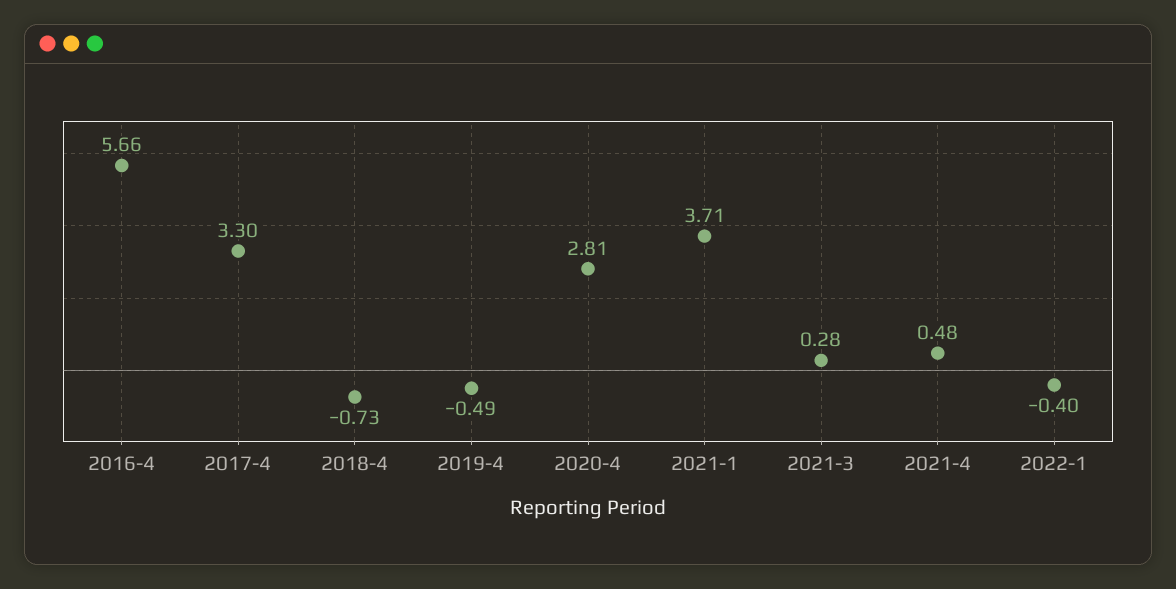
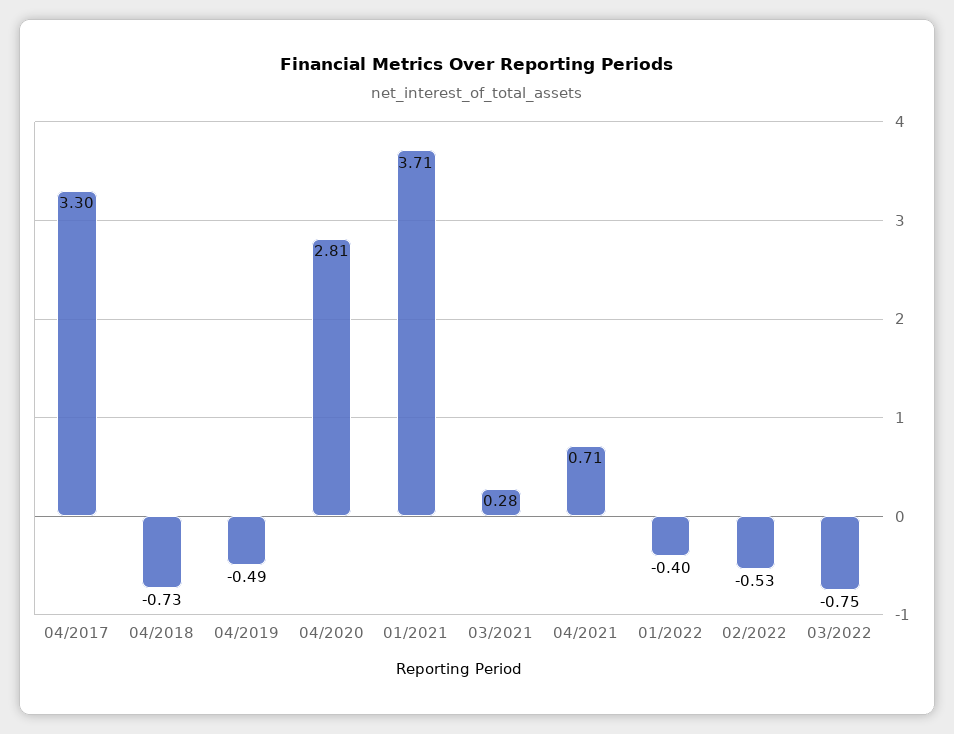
2016-4: 5.66 -> none
2021-4: 0.48 -> 0.71
02/2022: none -> -0.53
03/2022: none -> -0.75

